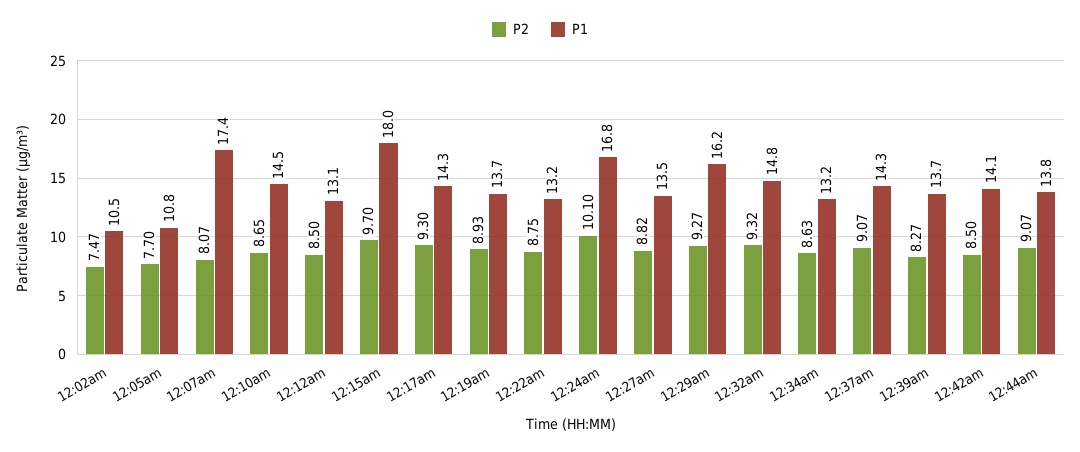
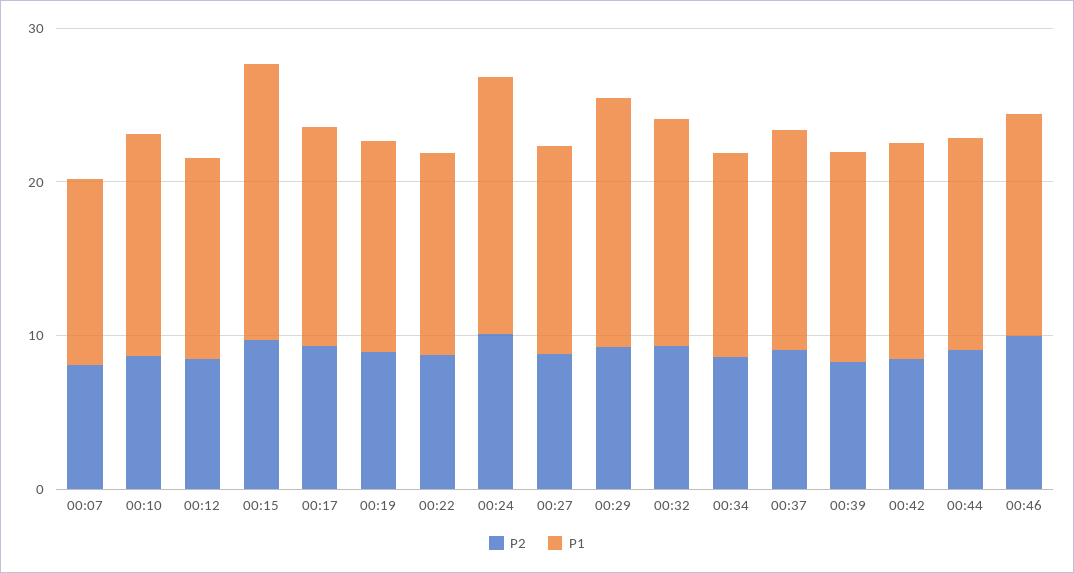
P2, 12:02am: 7.47 -> none
P1, 12:02am: 10.5 -> none
P2, 12:05am: 7.7 -> none
P1, 12:05am: 10.8 -> none
P1, 12:07am: 17.4 -> 12
P2, 00:46: none -> 10
P1, 00:46: none -> 14

